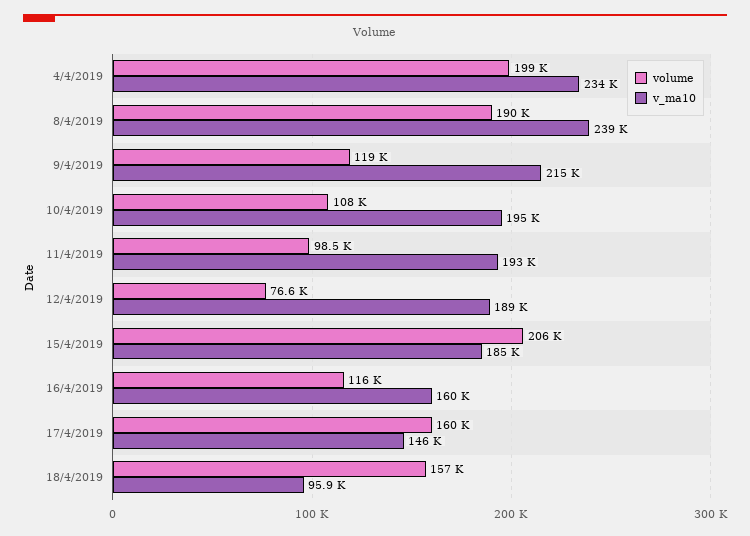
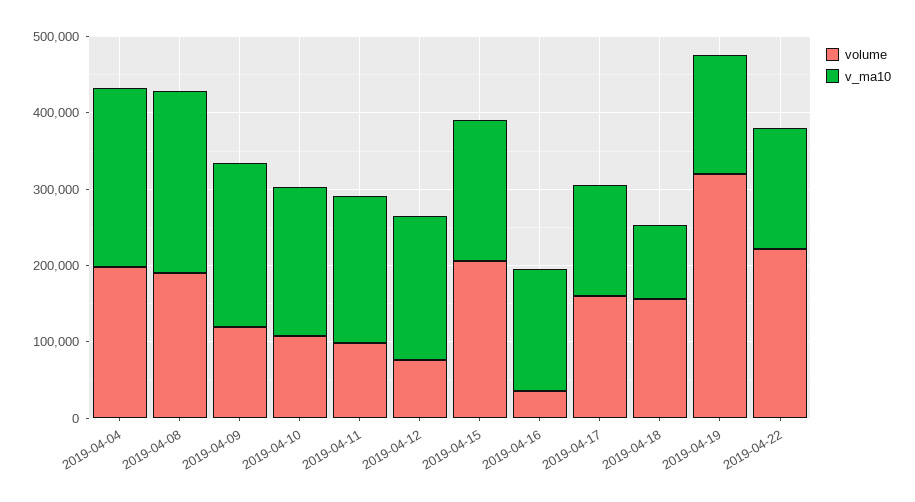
volume, 16/4/2019: 116000 -> 40000
volume, 2019-04-19: none -> 320000
v_ma10, 2019-04-19: none -> 160000
volume, 2019-04-22: none -> 220000
v_ma10, 2019-04-22: none -> 160000

